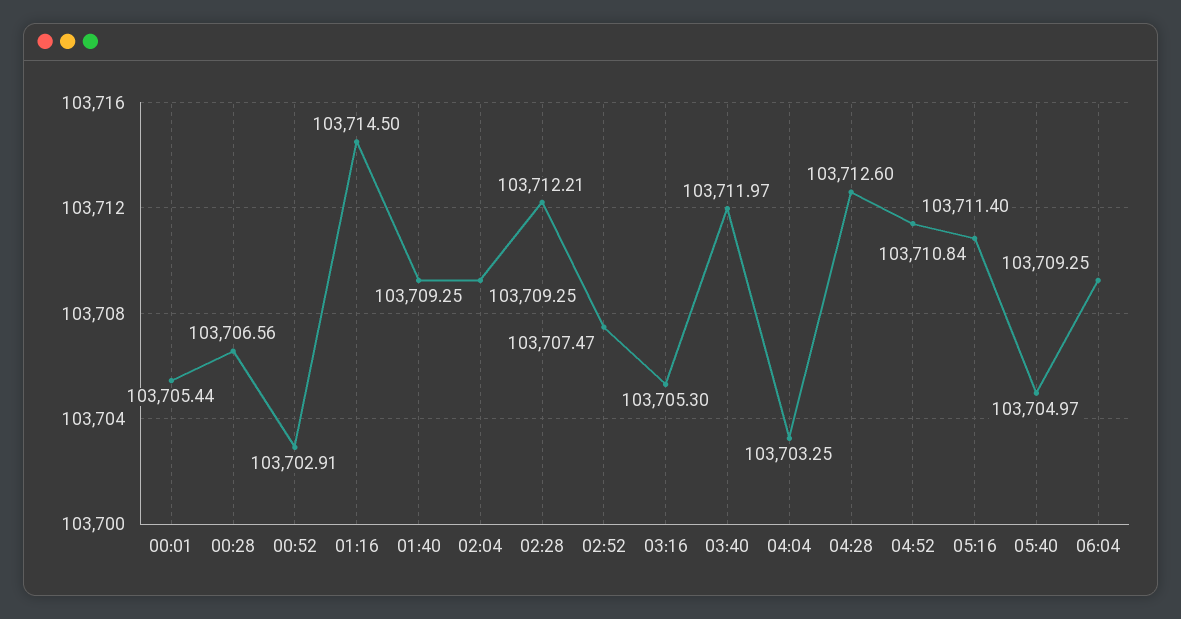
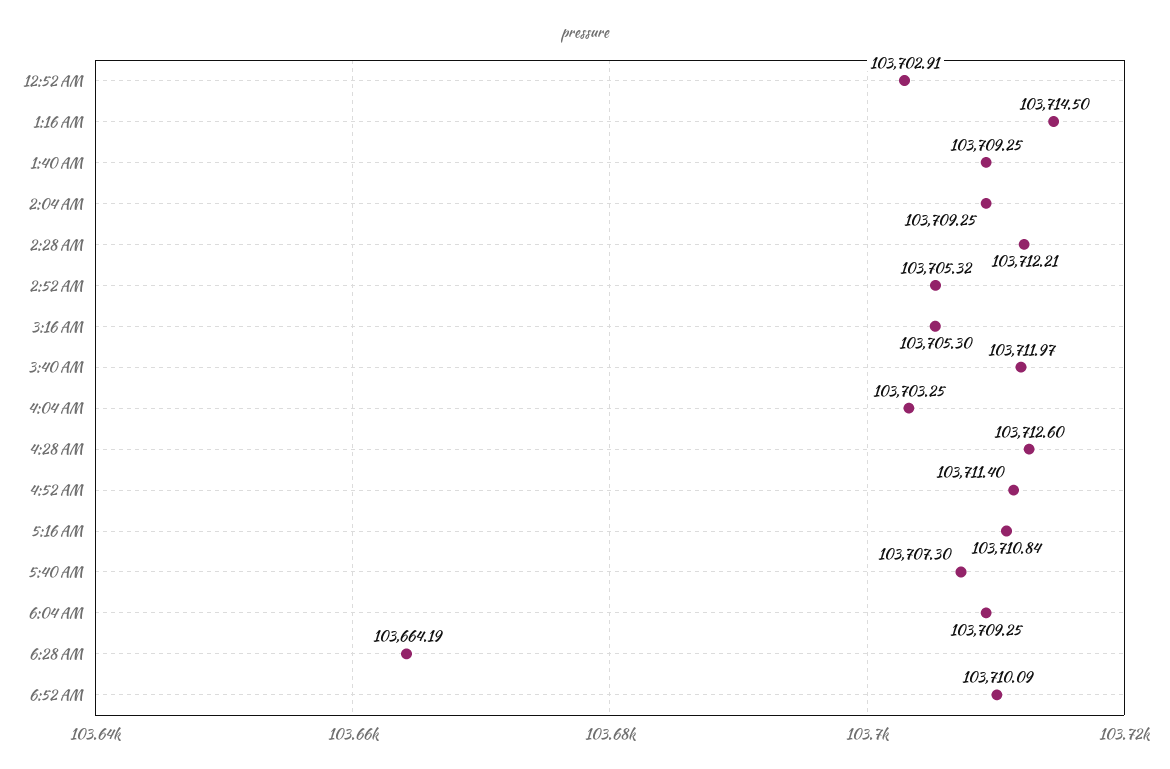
00:01: 103705.44 -> none
00:28: 103706.56 -> none
02:52: 103707.47 -> 103705.32
05:40: 103704.97 -> 103707.3
6:28 AM: none -> 103664.19
6:52 AM: none -> 103710.09

